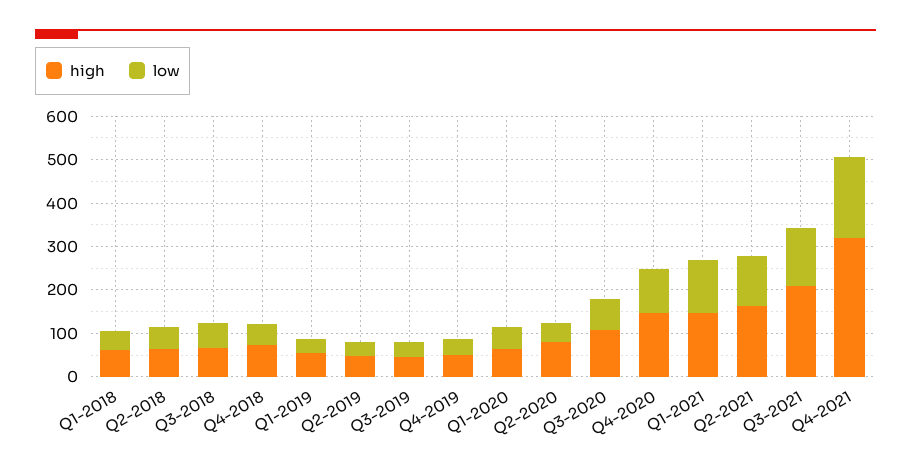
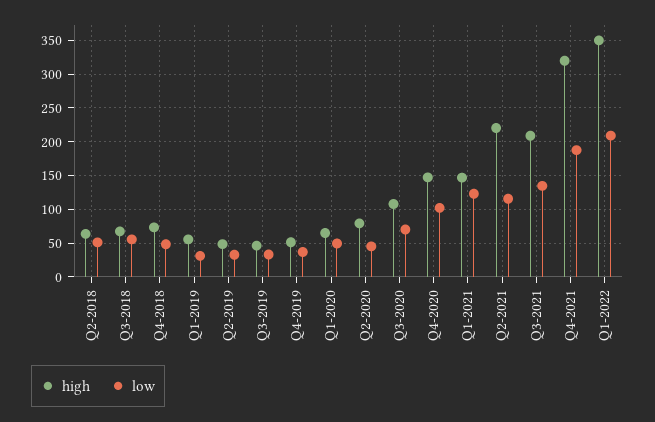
high, Q1-2018: 60 -> none
low, Q1-2018: 40 -> none
high, Q2-2021: 160 -> 220
high, Q1-2022: none -> 350
low, Q1-2022: none -> 210

